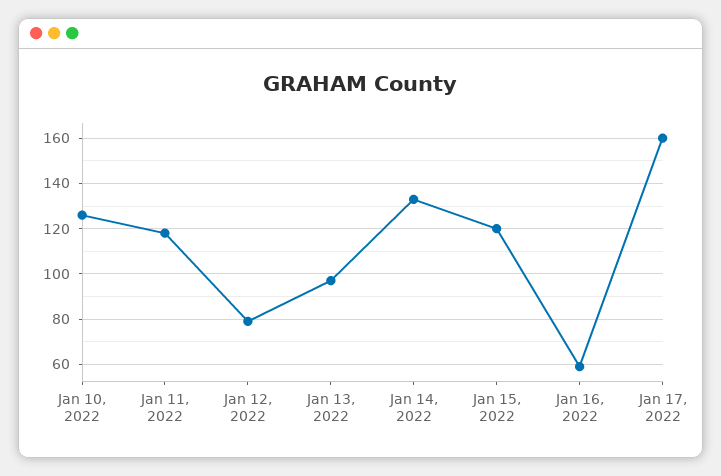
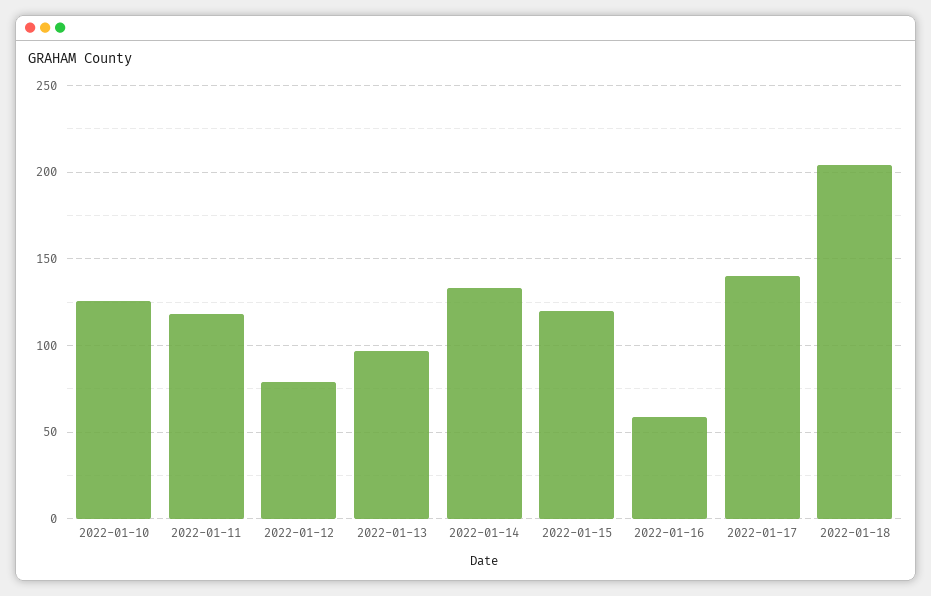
Jan 17, 2022: 160 -> 140
2022-01-18: none -> 205

